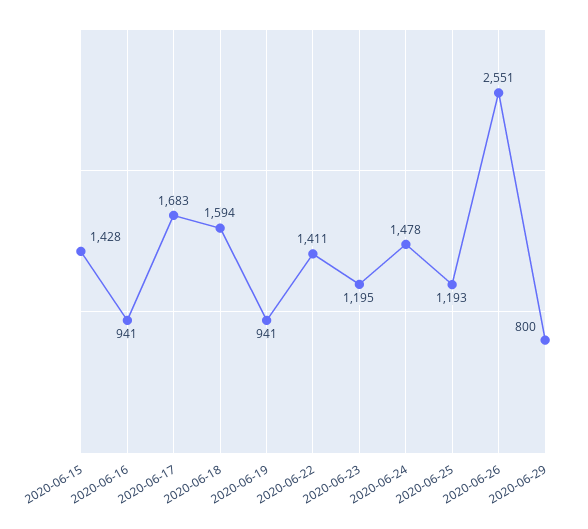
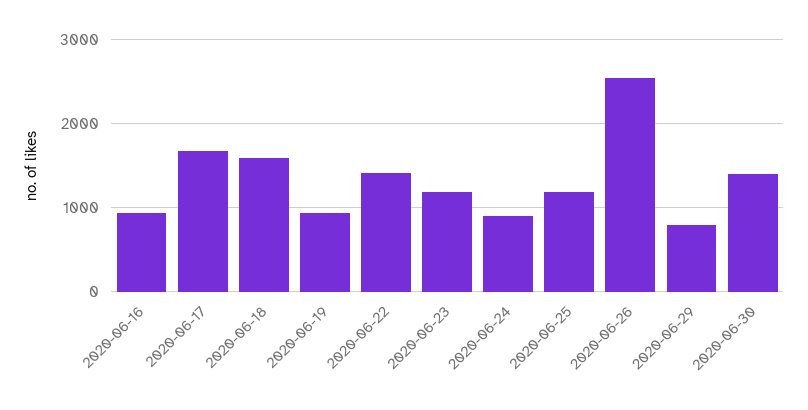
2020-06-15: 1428 -> none
2020-06-24: 1478 -> 900
2020-06-30: none -> 1400

